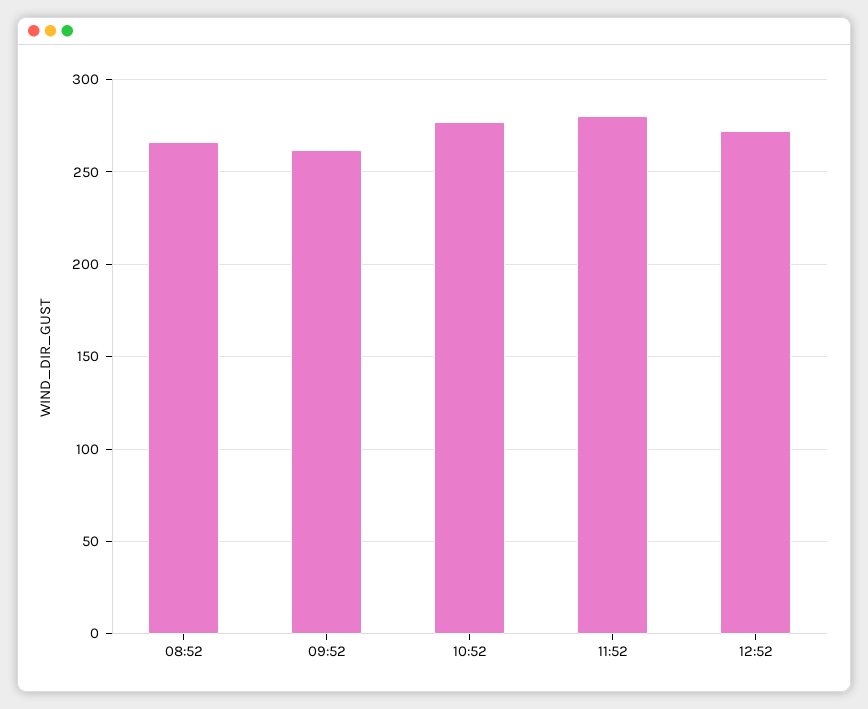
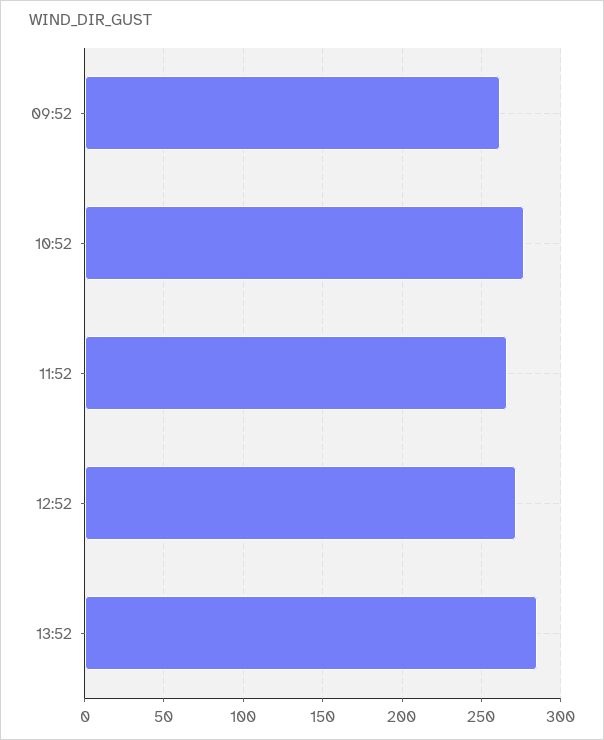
08:52: 265 -> none
11:52: 280 -> 265
13:52: none -> 285

